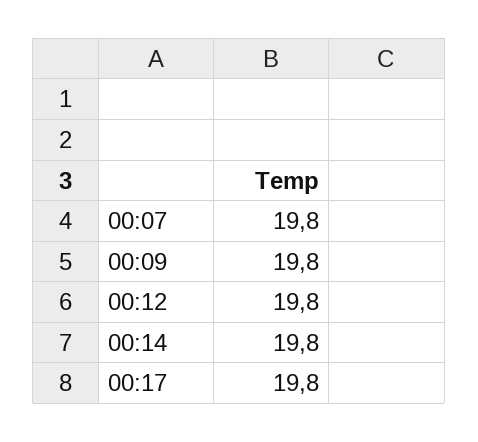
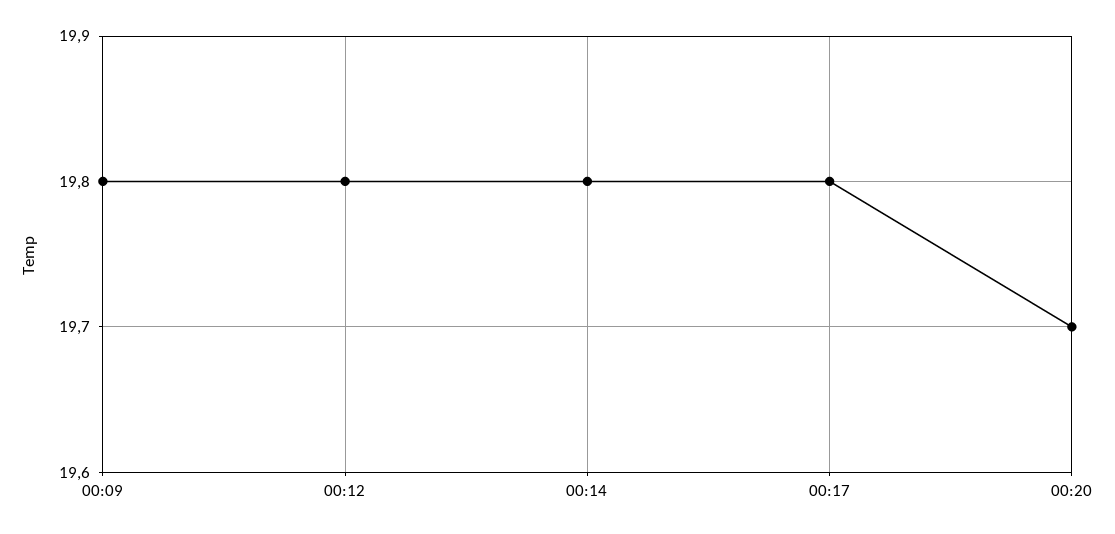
00:07: 19.8 -> none
00:20: none -> 19.7

